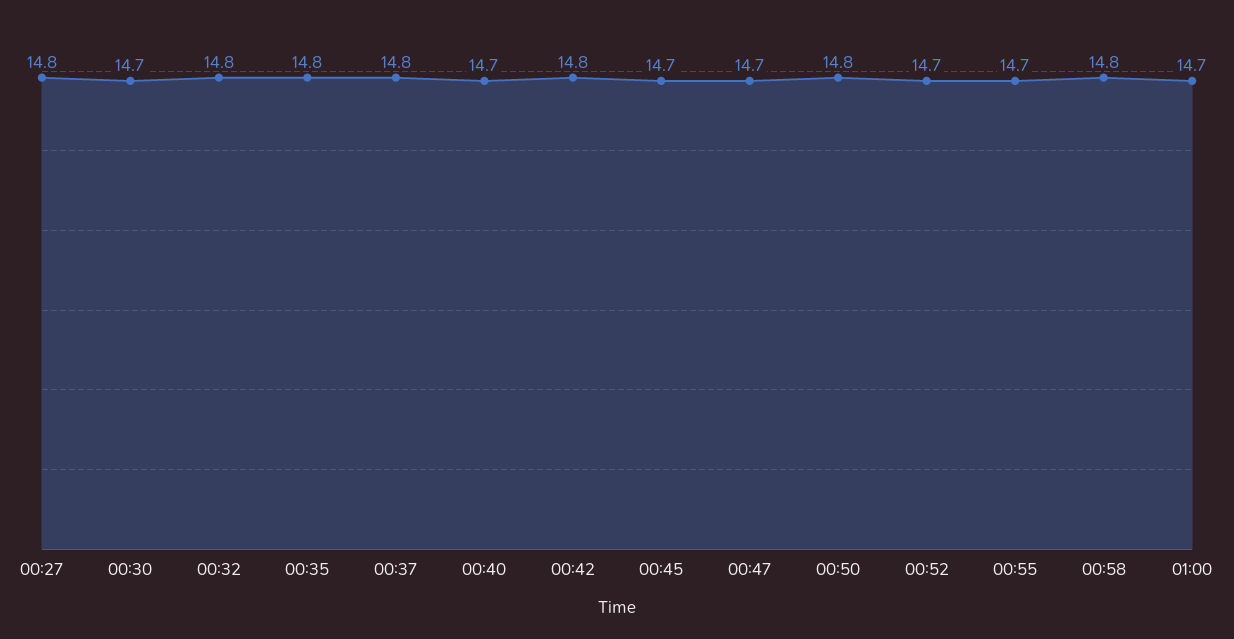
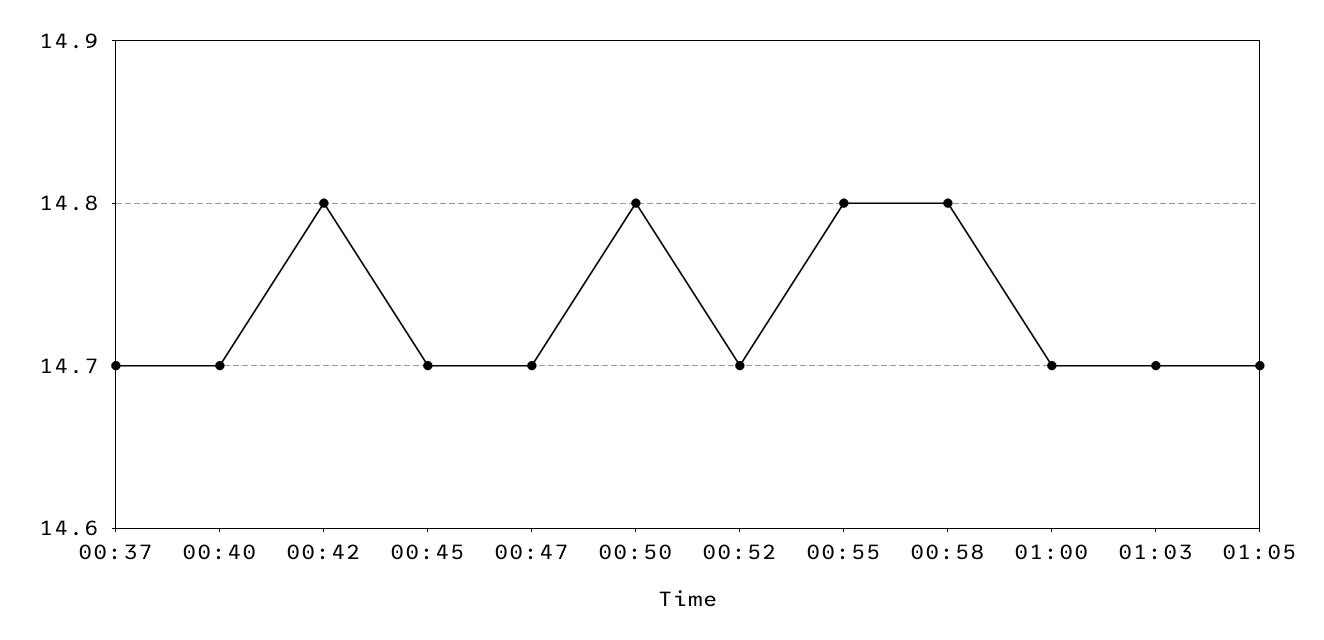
00:27: 14.8 -> none
00:30: 14.7 -> none
00:32: 14.8 -> none
00:35: 14.8 -> none
00:37: 14.8 -> 14.7
00:55: 14.7 -> 14.8
01:03: none -> 14.7
01:05: none -> 14.7

